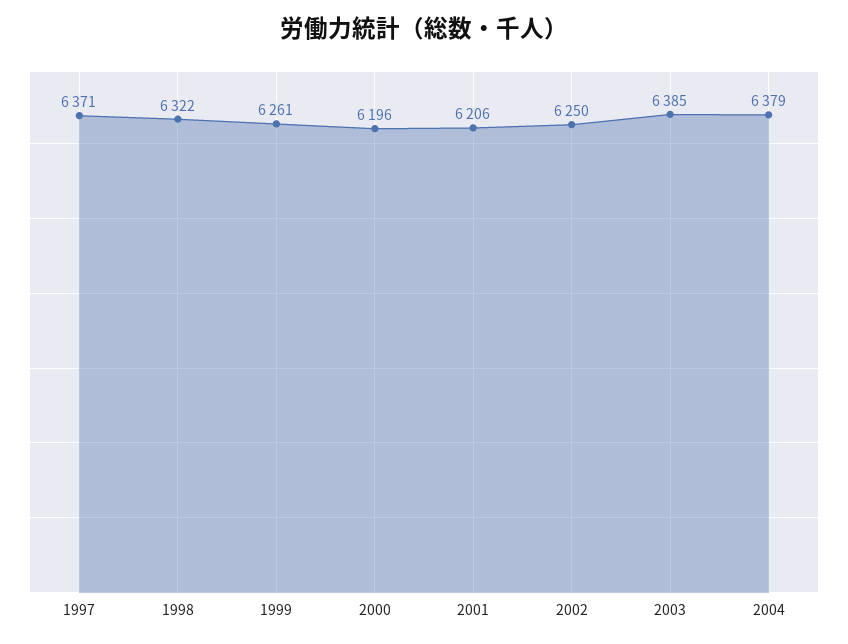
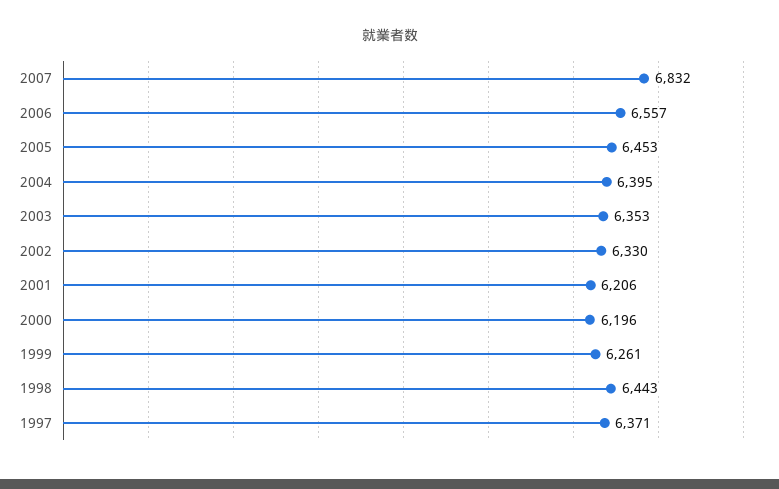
1998: 6322 -> 6443
2002: 6250 -> 6330
2003: 6385 -> 6353
2004: 6379 -> 6395
2007: none -> 6832
2006: none -> 6557
2005: none -> 6453

